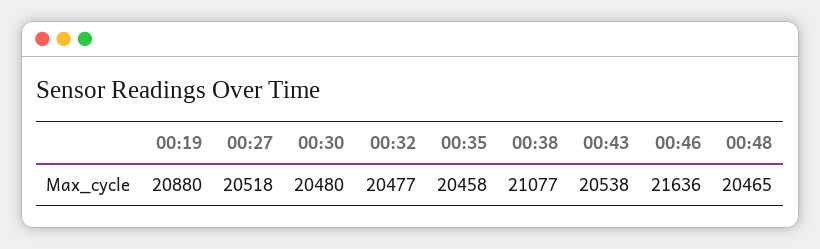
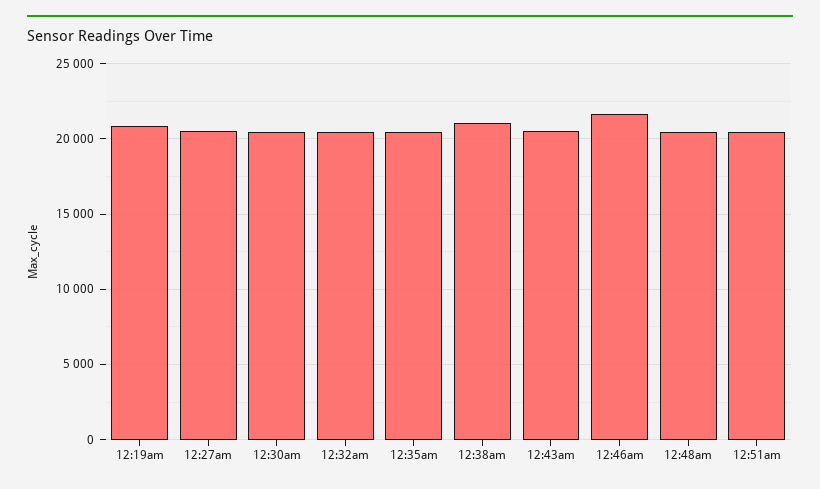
12:51am: none -> 20500

